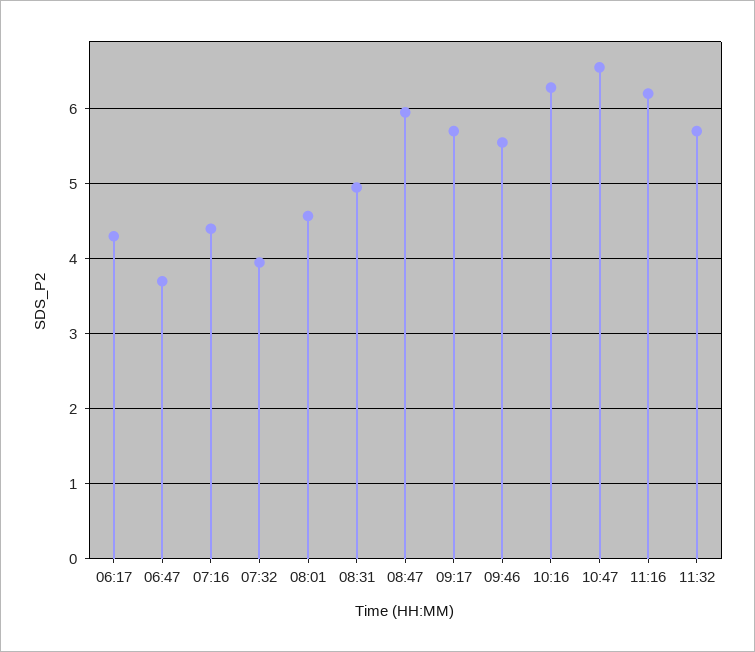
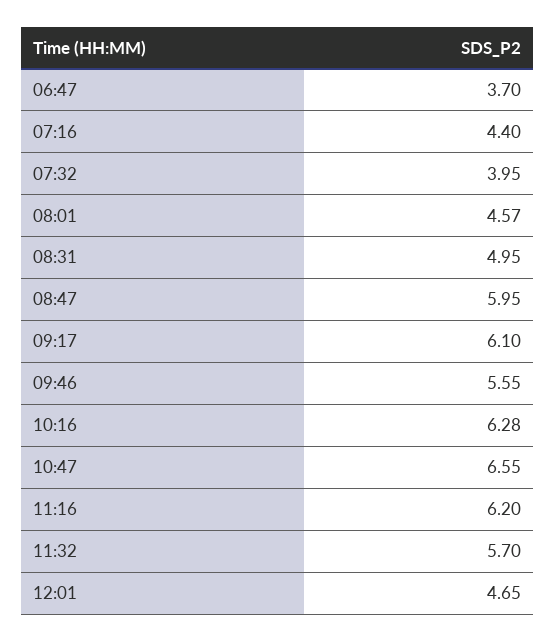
06:17: 4.3 -> none
09:17: 5.7 -> 6.1
12:01: none -> 4.65

